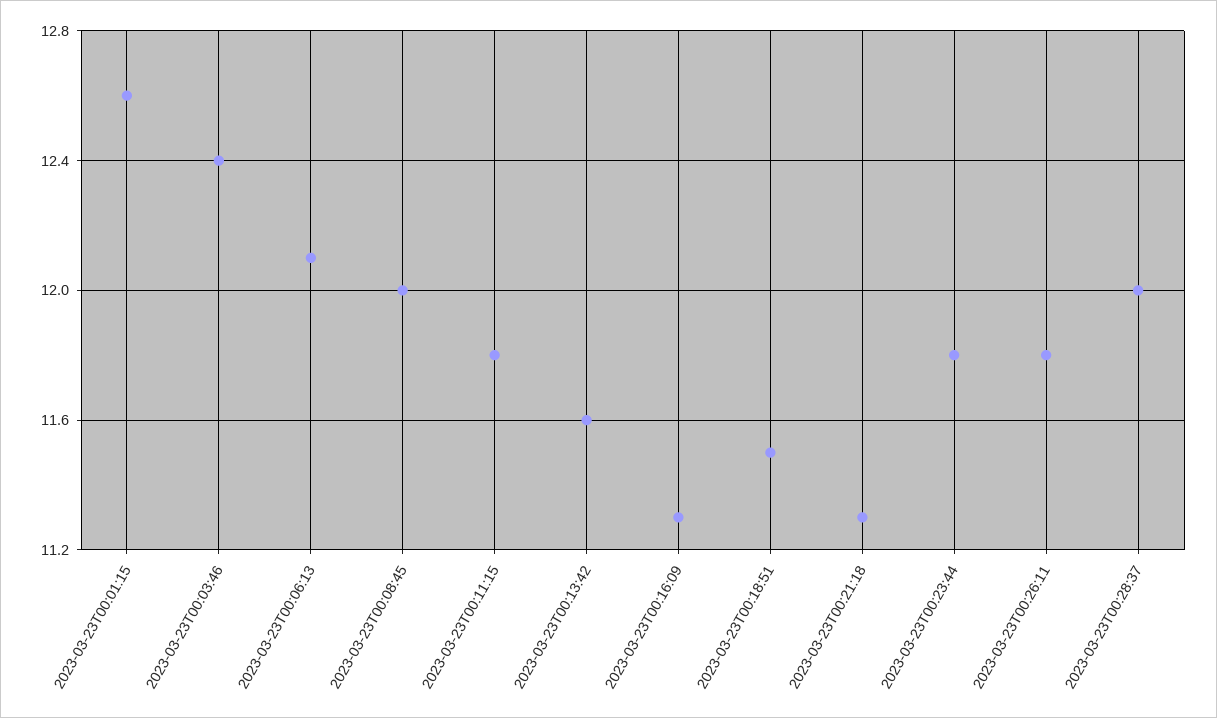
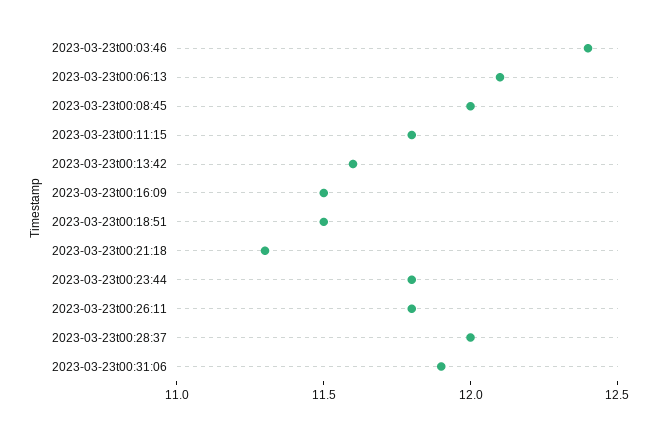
2023-03-23T00:01:15: 12.6 -> none
2023-03-23T00:16:09: 11.3 -> 11.5
2023-03-23t00:31:06: none -> 11.9

